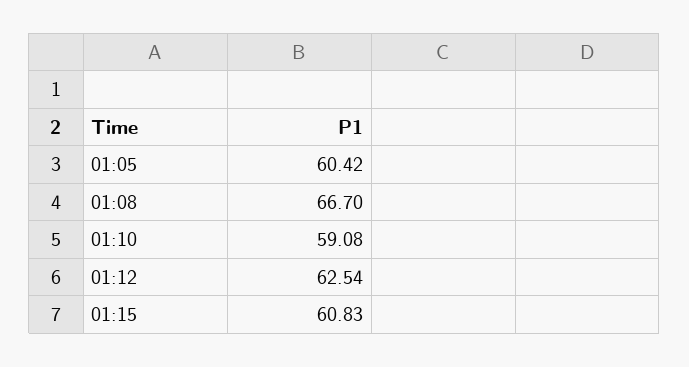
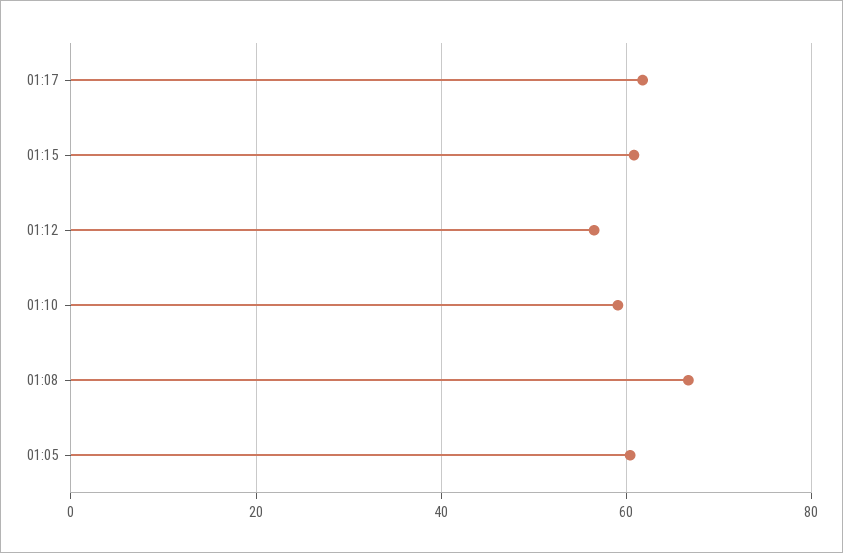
01:12: 62.54 -> 56
01:17: none -> 62

